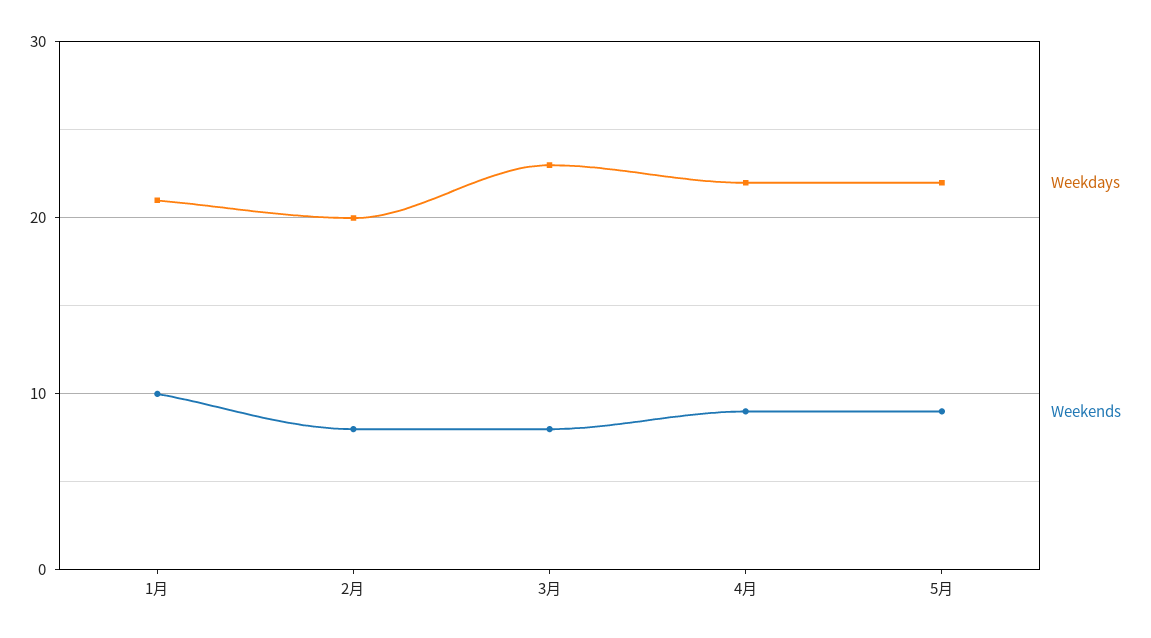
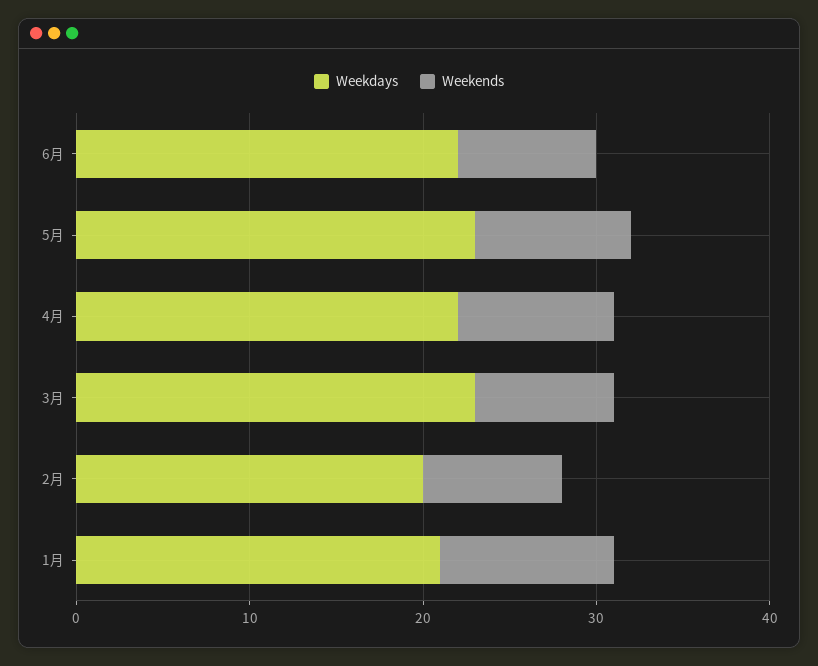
Weekdays, 5月: 22 -> 23
Weekdays, 6月: none -> 22
Weekends, 6月: none -> 8

